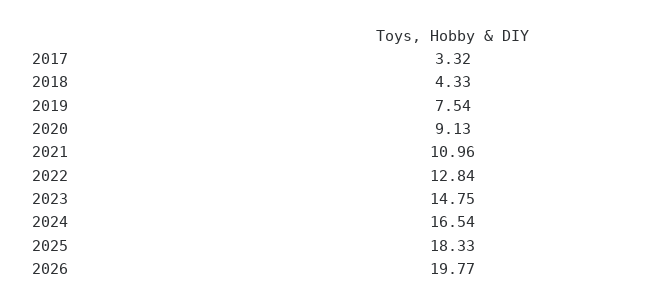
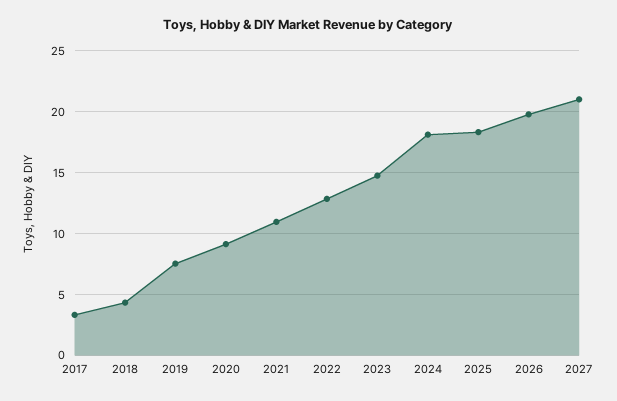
2024: 16.54 -> 18
2027: none -> 21

